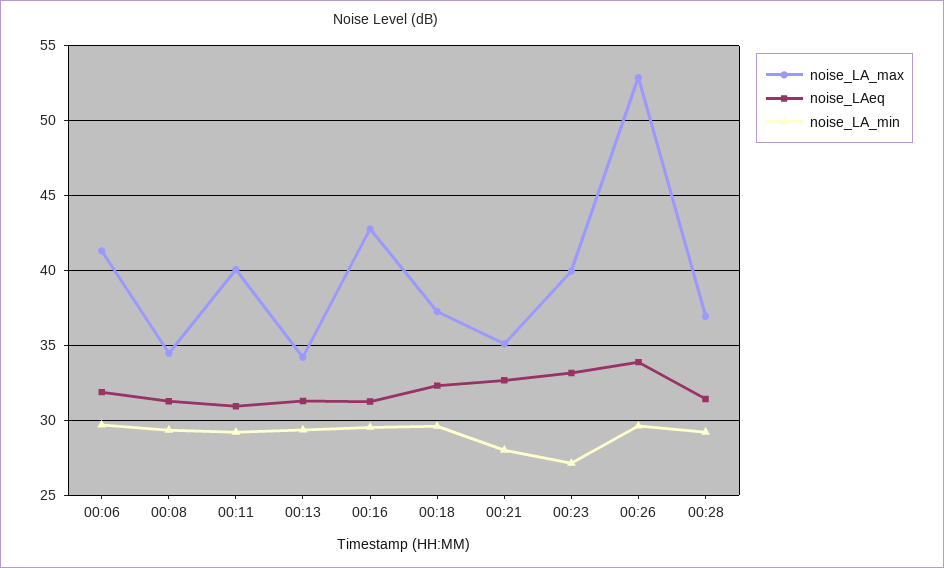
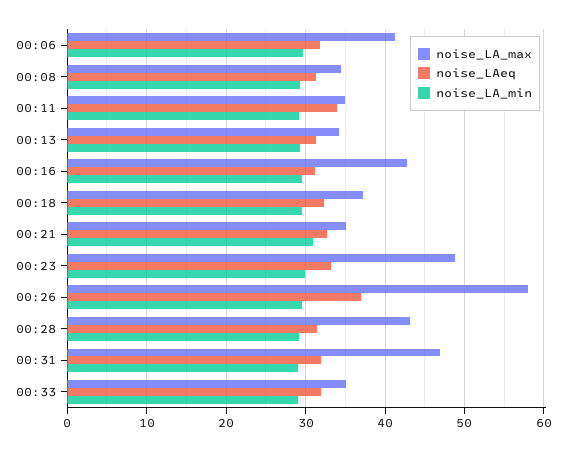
noise_LA_max, 00:11: 40 -> 35
noise_LAeq, 00:11: 31 -> 34
noise_LA_min, 00:21: 28 -> 31
noise_LA_max, 00:23: 40 -> 49
noise_LA_min, 00:23: 27 -> 30
noise_LA_max, 00:26: 53 -> 58
noise_LAeq, 00:26: 34 -> 37
noise_LA_max, 00:28: 37 -> 43
noise_LA_max, 00:31: none -> 47
noise_LAeq, 00:31: none -> 32
noise_LA_min, 00:31: none -> 29
noise_LA_max, 00:33: none -> 35
noise_LAeq, 00:33: none -> 32
noise_LA_min, 00:33: none -> 29

